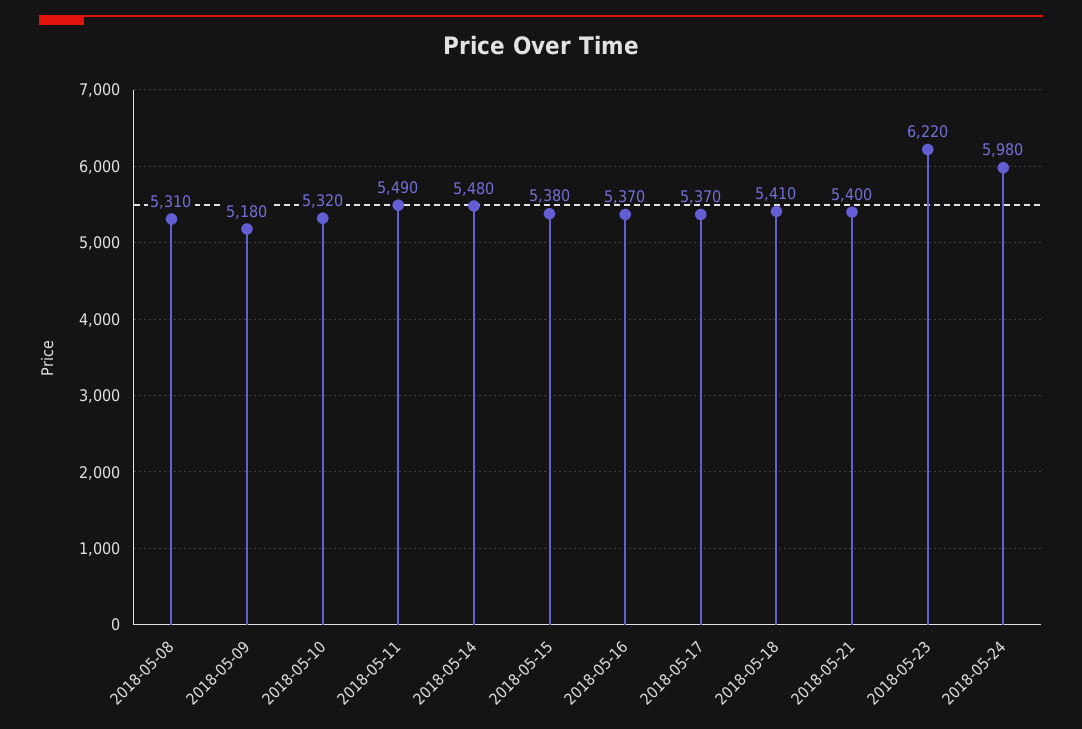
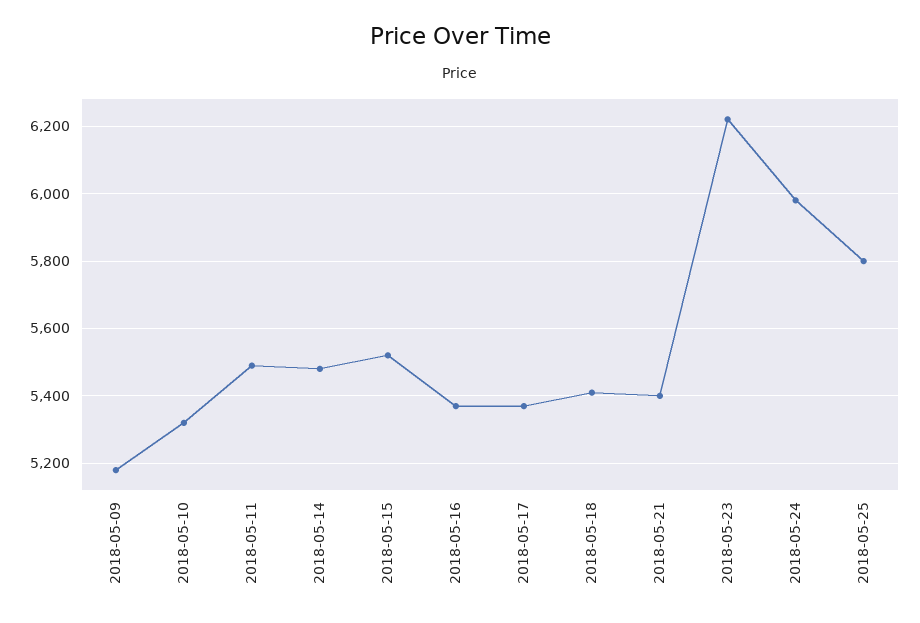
2018-05-08: 5310 -> none
2018-05-15: 5380 -> 5520
2018-05-25: none -> 5800

